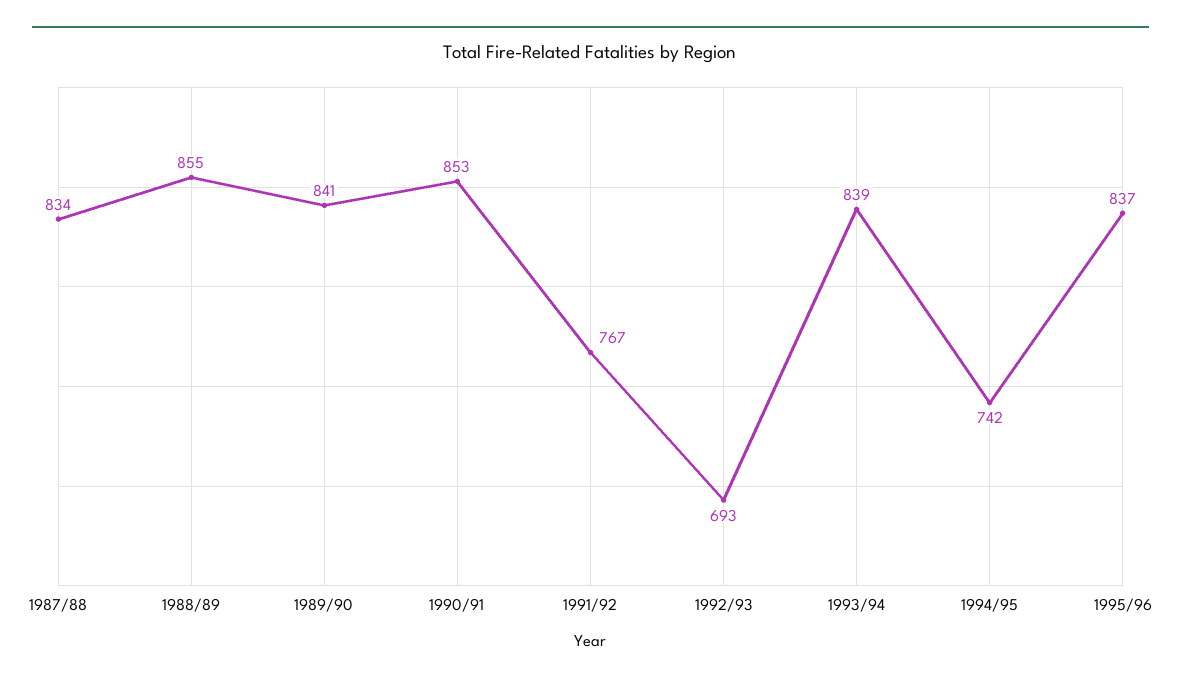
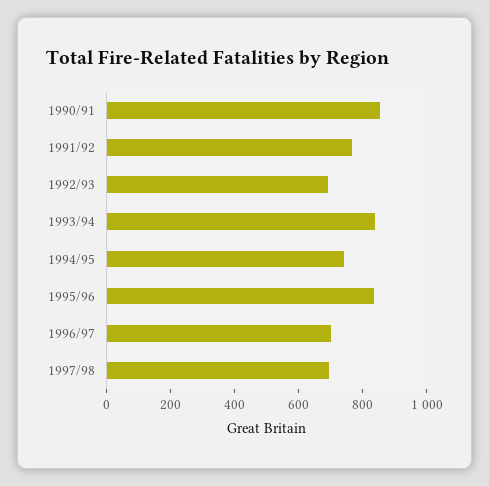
1987/88: 834 -> none
1988/89: 855 -> none
1989/90: 841 -> none
1996/97: none -> 700
1997/98: none -> 700

